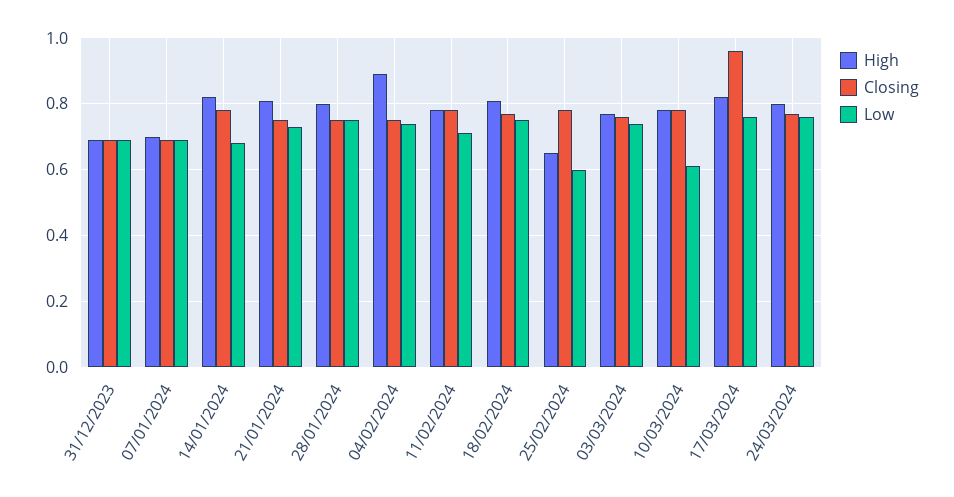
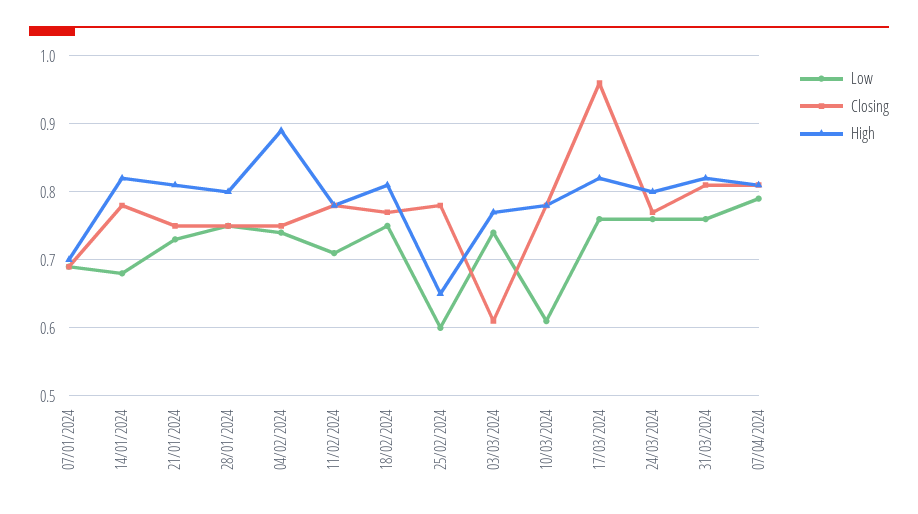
High, 31/12/2023: 0.7 -> none
Closing, 31/12/2023: 0.7 -> none
Low, 31/12/2023: 0.7 -> none
Closing, 03/03/2024: 0.75 -> 0.61
Low, 31/03/2024: none -> 0.76
Closing, 31/03/2024: none -> 0.81
High, 31/03/2024: none -> 0.82
Low, 07/04/2024: none -> 0.79
Closing, 07/04/2024: none -> 0.81
High, 07/04/2024: none -> 0.81

